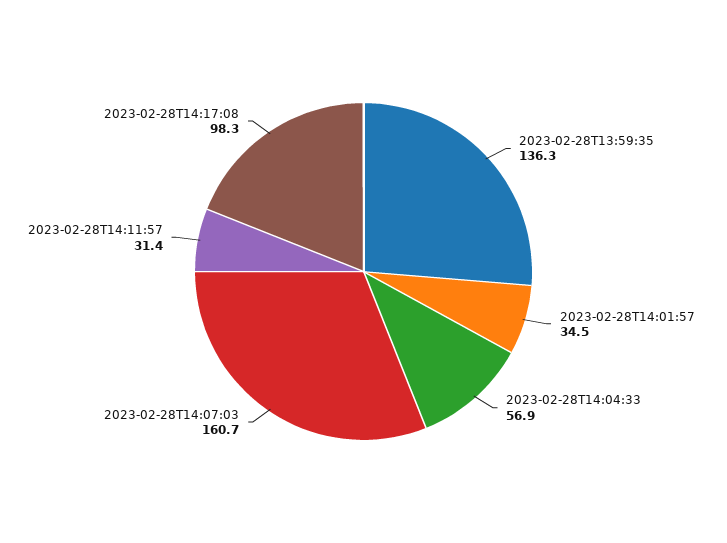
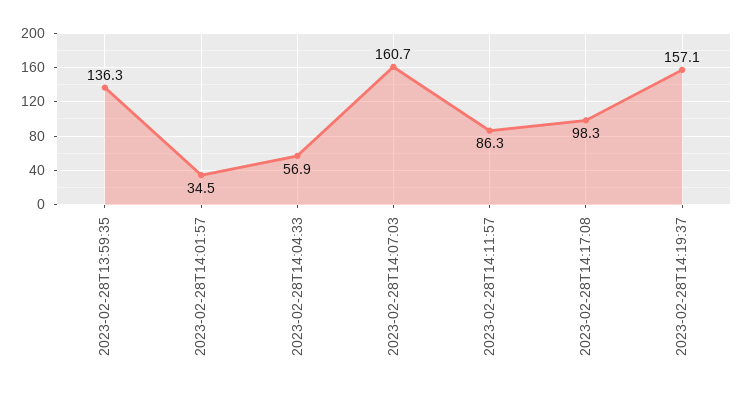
2023-02-28T14:11:57: 31.4 -> 86.3
2023-02-28T14:19:37: none -> 157.1

